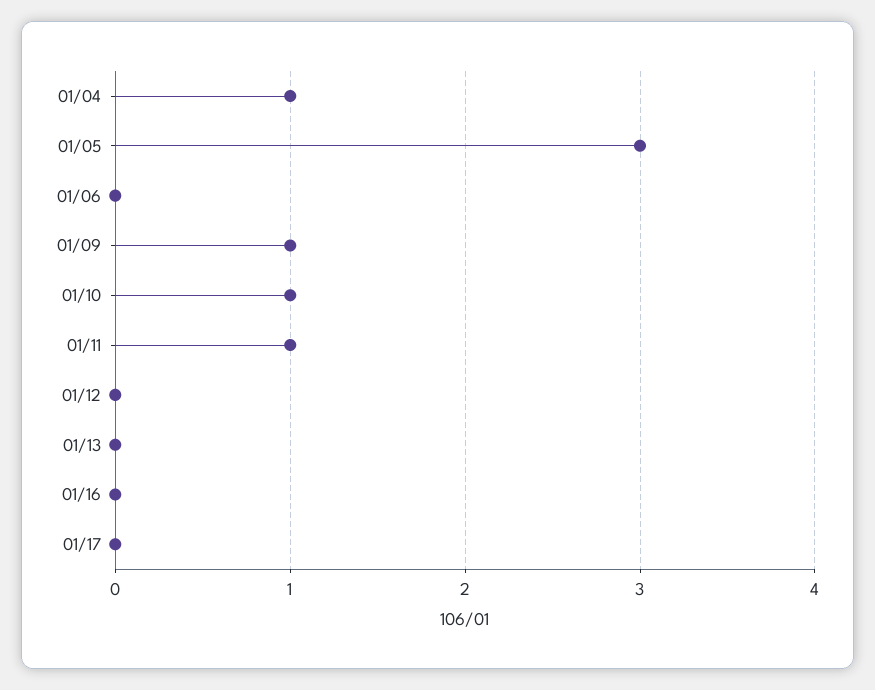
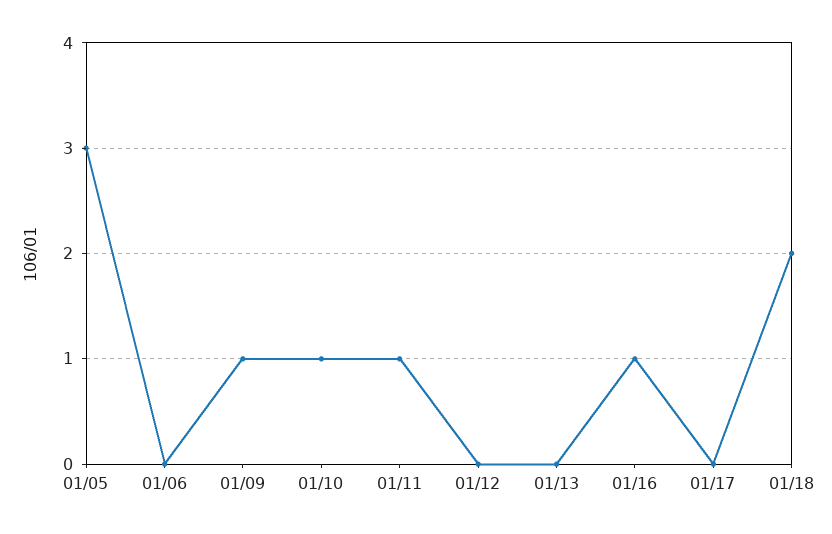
01/04: 1 -> none
01/16: 0 -> 1
01/18: none -> 2

